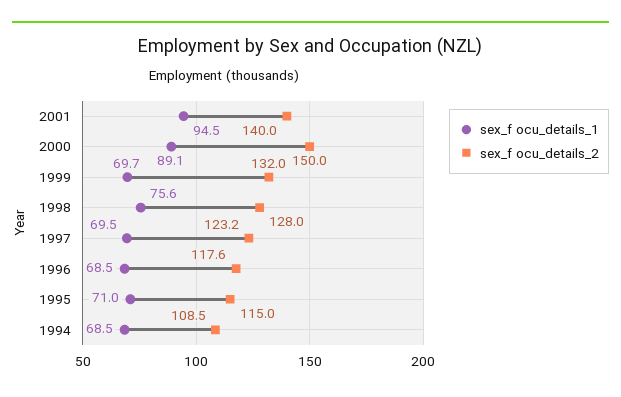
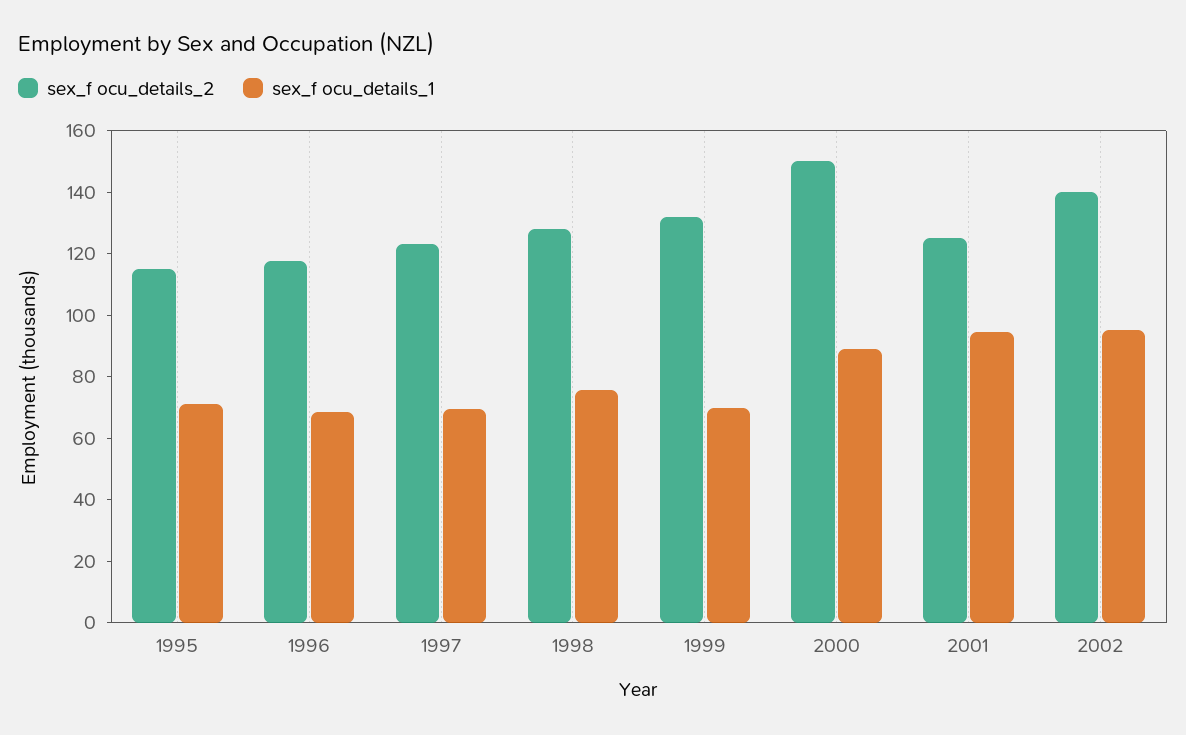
sex_f ocu_details_2, 2001: 140 -> 125
sex_f ocu_details_1, 1994: 68.5 -> none
sex_f ocu_details_2, 1994: 108.5 -> none
sex_f ocu_details_2, 2002: none -> 140
sex_f ocu_details_1, 2002: none -> 95

